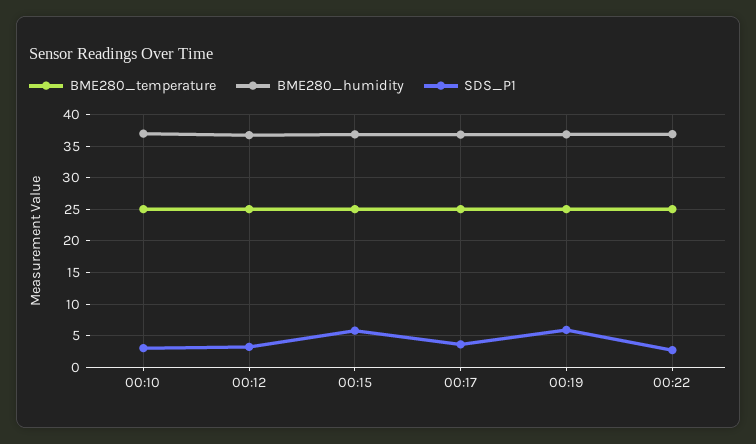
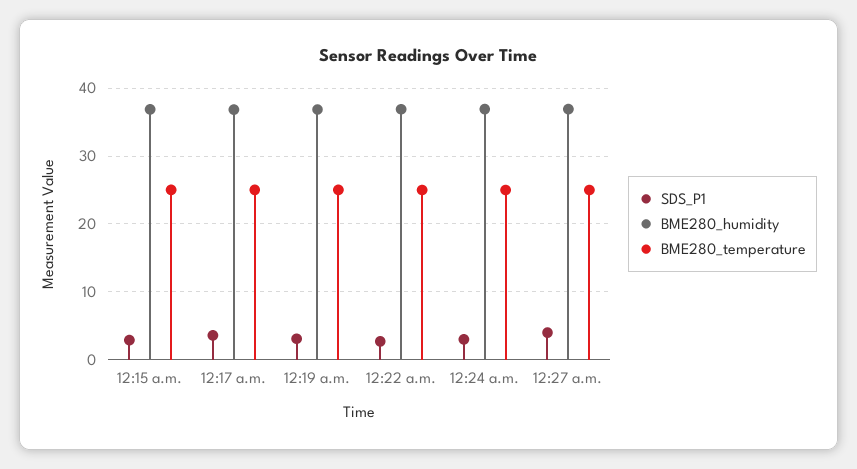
BME280_temperature, 00:10: 25 -> none
BME280_humidity, 00:10: 37 -> none
SDS_P1, 00:10: 3 -> none
BME280_temperature, 00:12: 25 -> none
BME280_humidity, 00:12: 37 -> none
SDS_P1, 00:12: 3 -> none
SDS_P1, 00:15: 6 -> 3
SDS_P1, 00:19: 6 -> 3
SDS_P1, 12:24 a.m.: none -> 3
BME280_humidity, 12:24 a.m.: none -> 37
BME280_temperature, 12:24 a.m.: none -> 25
SDS_P1, 12:27 a.m.: none -> 4
BME280_humidity, 12:27 a.m.: none -> 37
BME280_temperature, 12:27 a.m.: none -> 25

